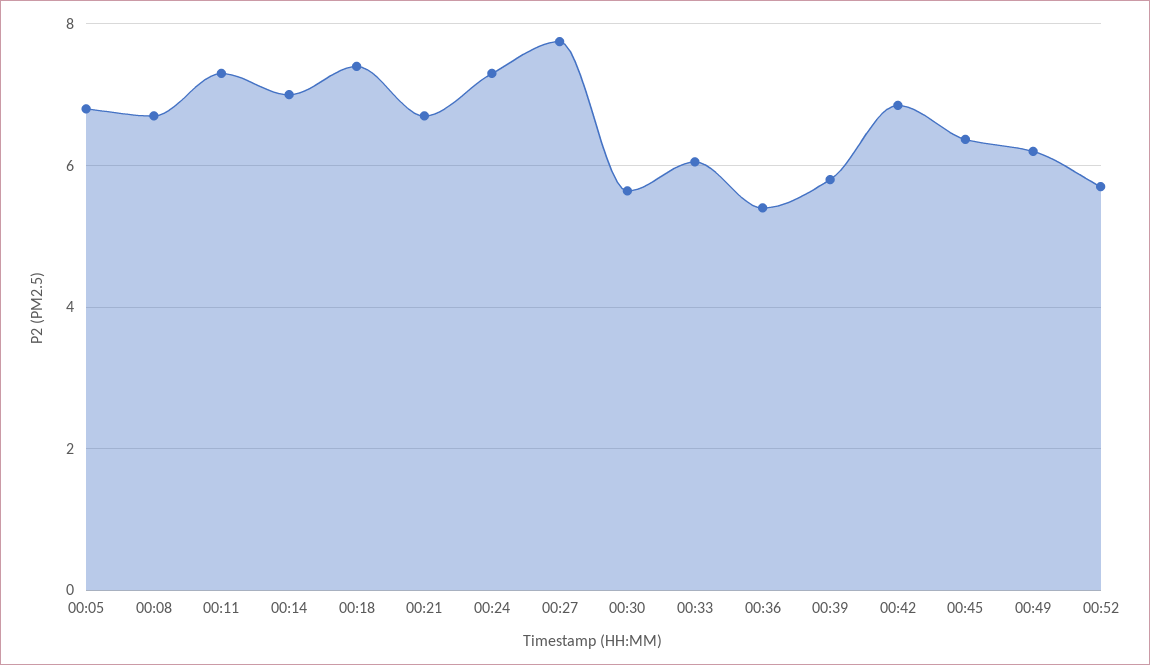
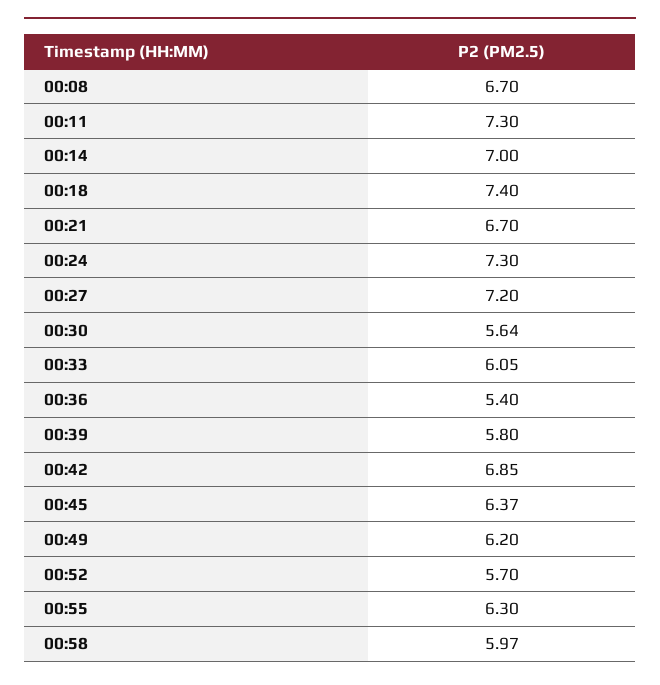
00:05: 6.8 -> none
00:27: 7.8 -> 7.2
00:55: none -> 6.3
00:58: none -> 5.97

